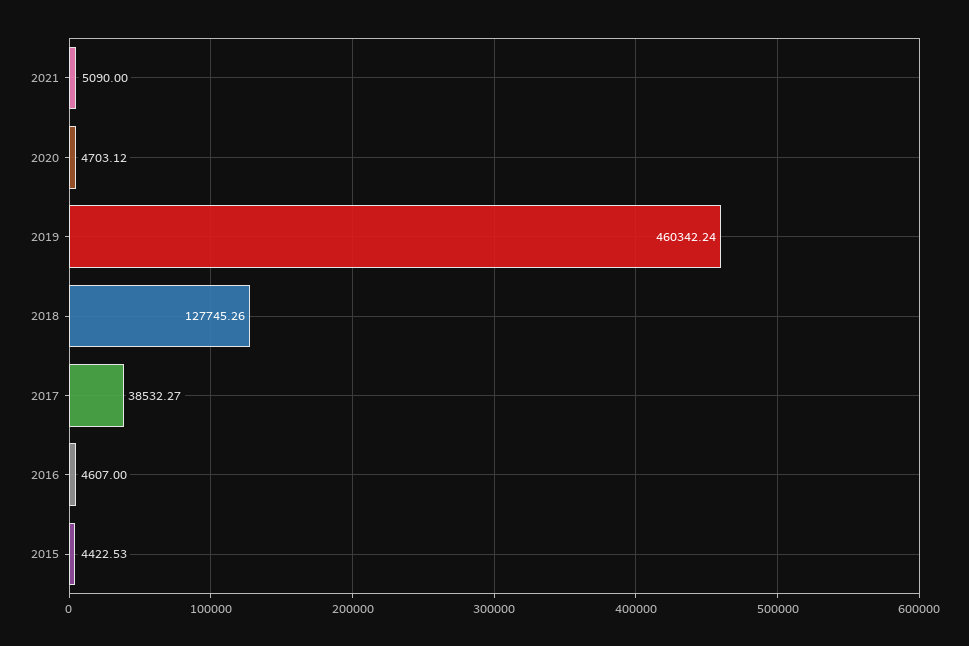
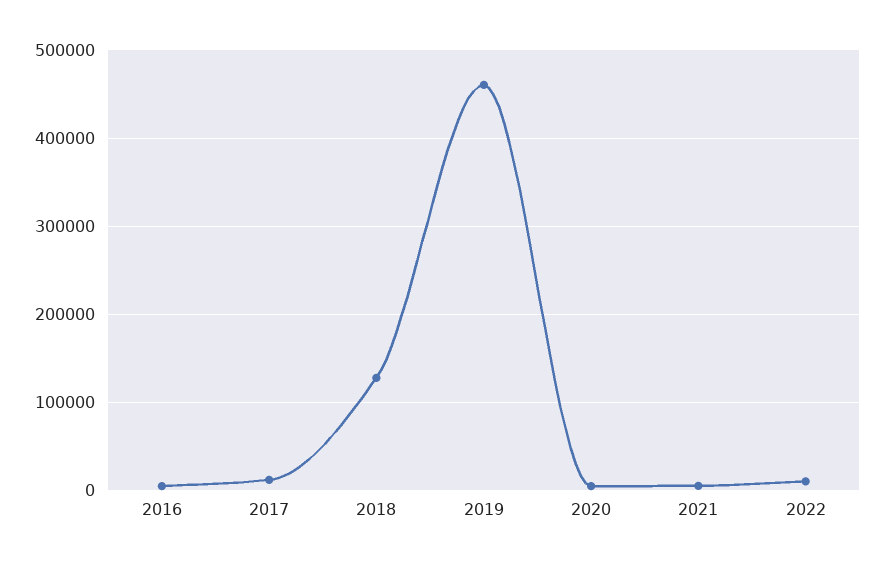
2017: 38532.27 -> 10000
2015: 4422.53 -> none
2022: none -> 10000

